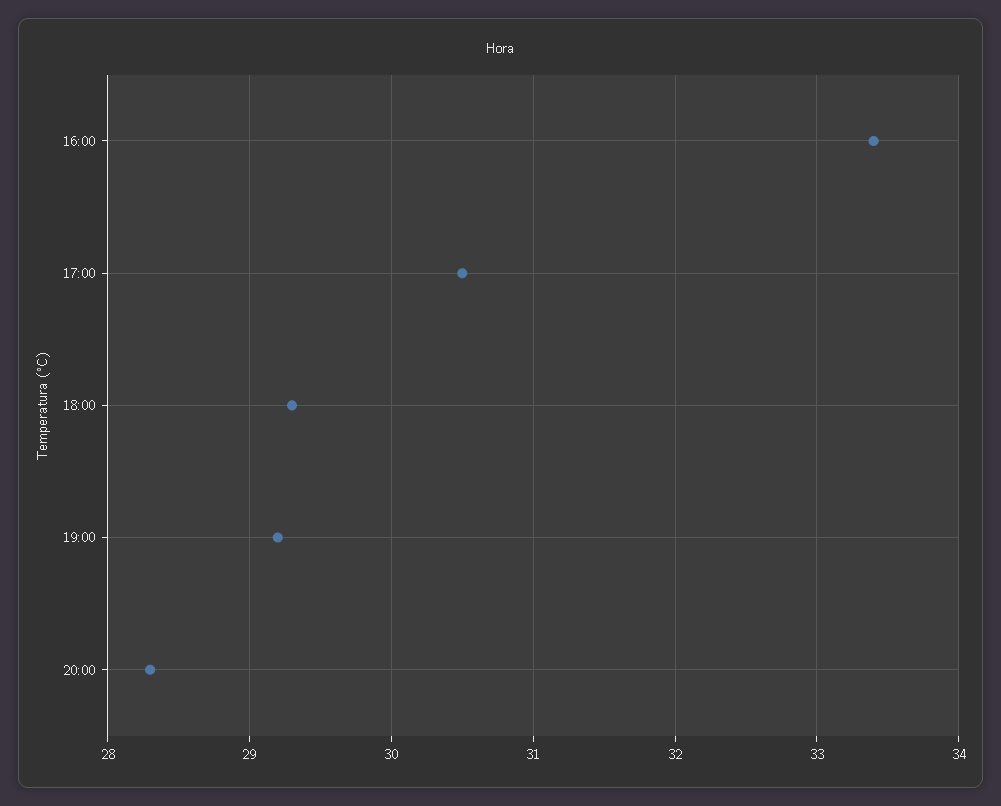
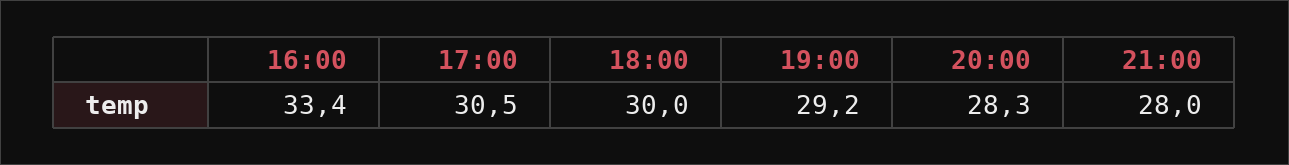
18:00: 29.3 -> 30
21:00: none -> 28

